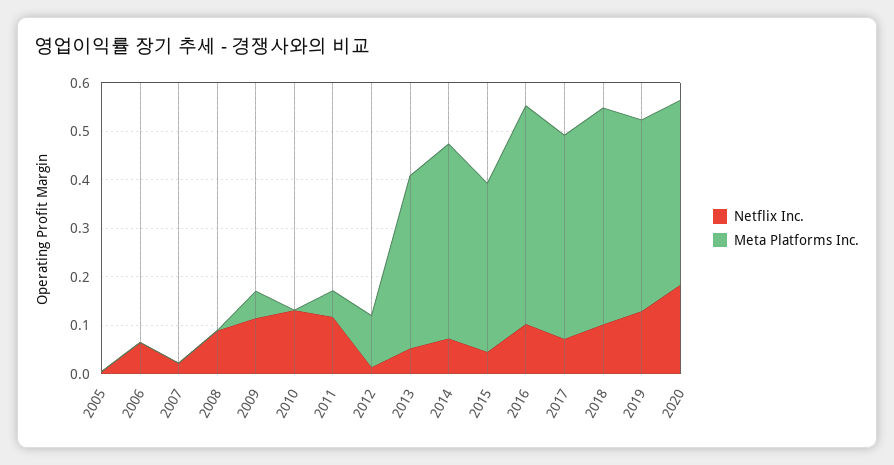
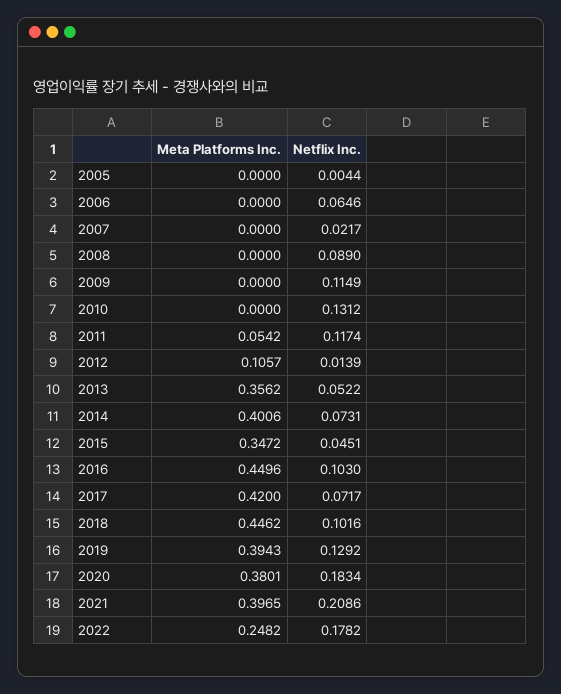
Meta Platforms Inc., 2009: 0.06 -> 0
Meta Platforms Inc., 2021: none -> 0.3965
Netflix Inc., 2021: none -> 0.2086
Meta Platforms Inc., 2022: none -> 0.2482
Netflix Inc., 2022: none -> 0.1782

